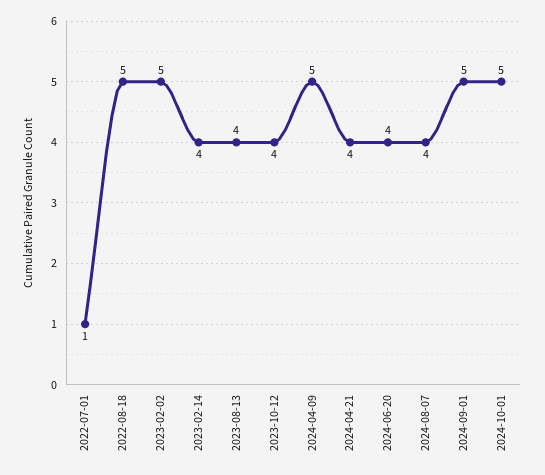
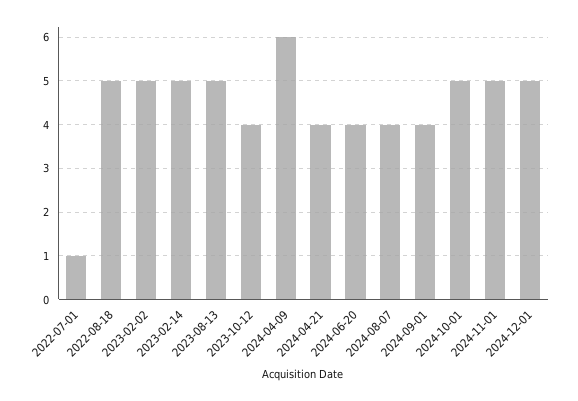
2023-02-14: 4 -> 5
2023-08-13: 4 -> 5
2024-04-09: 5 -> 6
2024-09-01: 5 -> 4
2024-11-01: none -> 5
2024-12-01: none -> 5

